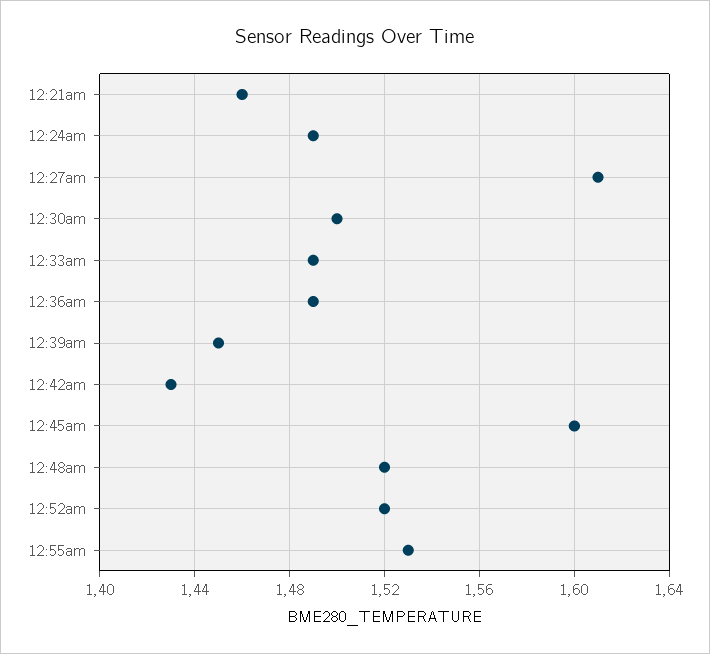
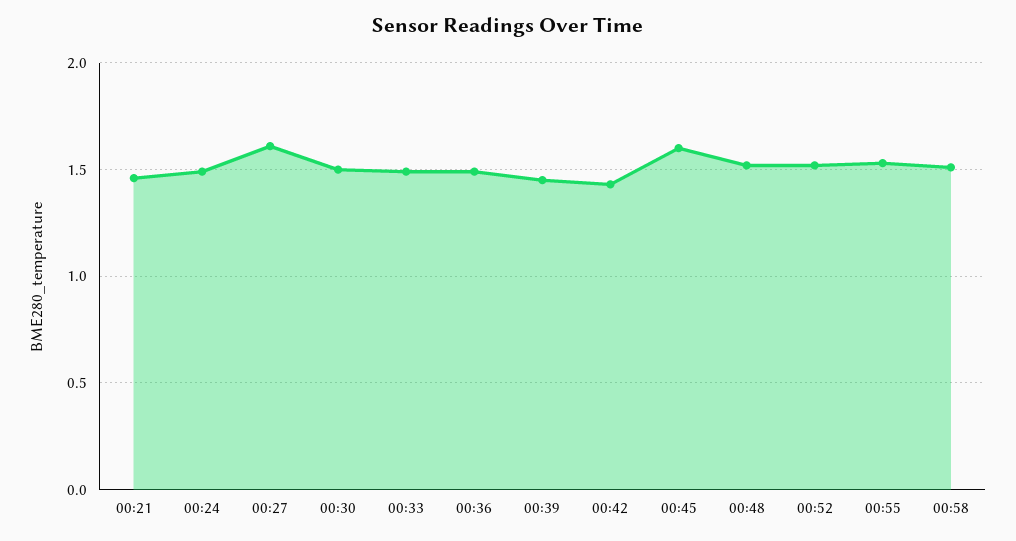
00:58: none -> 1.5

